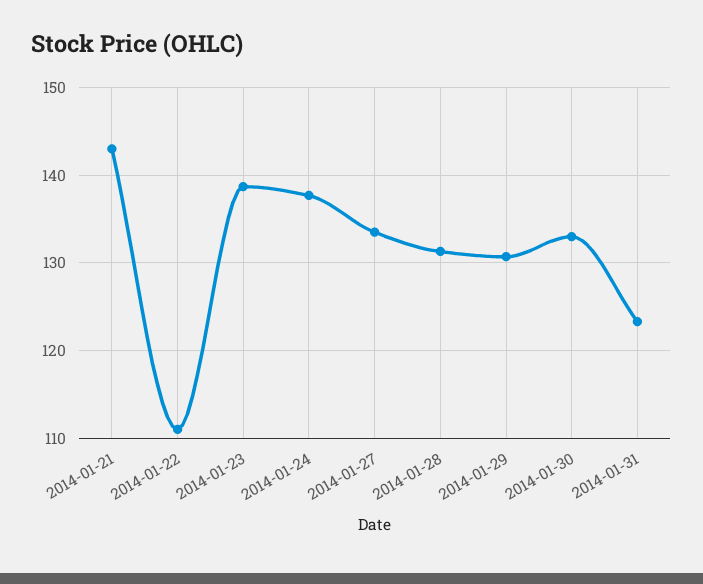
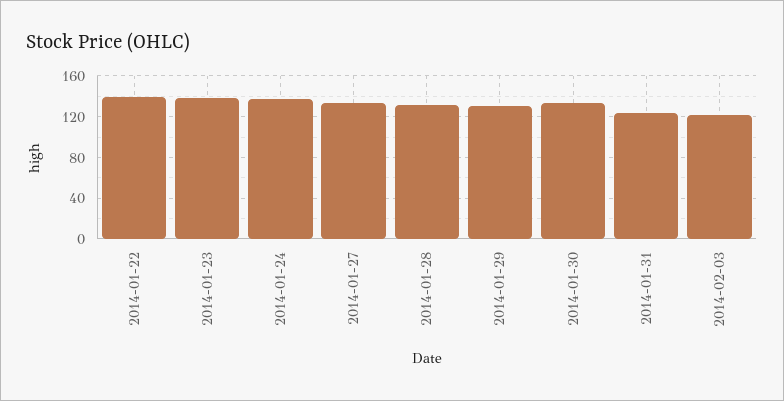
2014-01-21: 143 -> none
2014-01-22: 111 -> 140
2014-02-03: none -> 120

